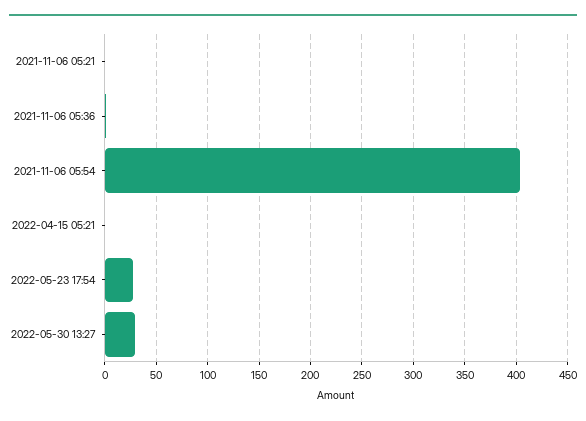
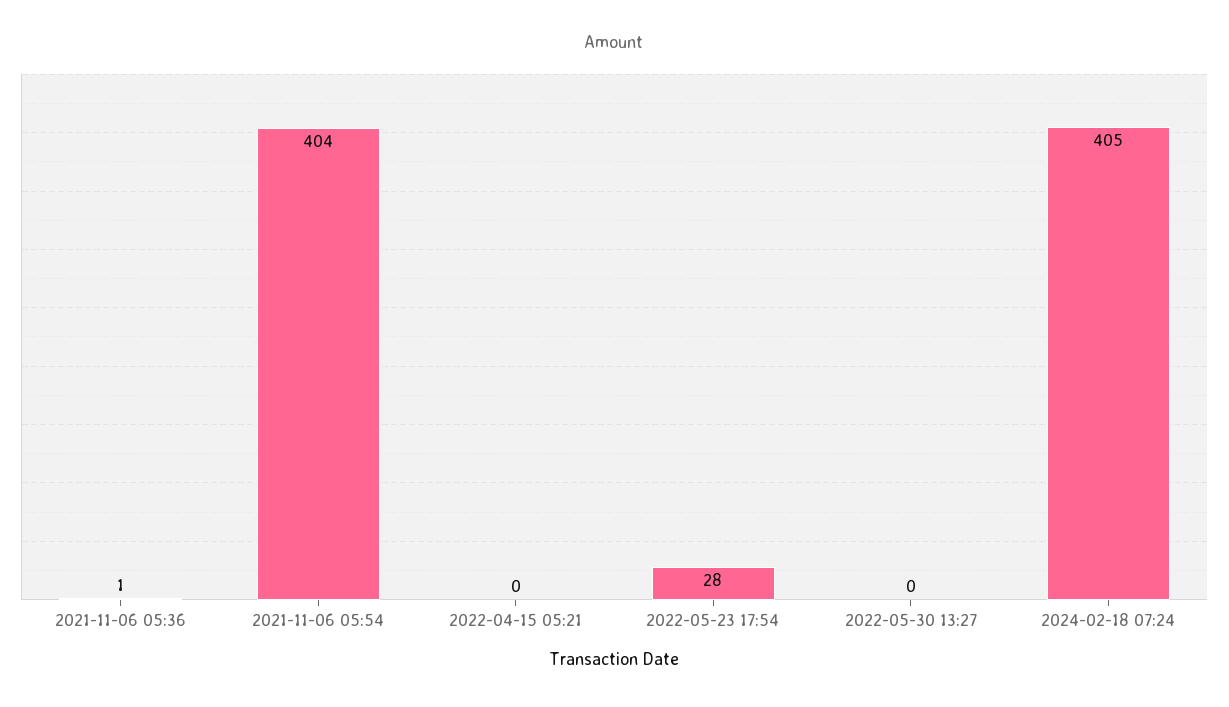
2021-11-06 05:21: 0 -> none
2022-05-30 13:27: 30 -> 0
2024-02-18 07:24: none -> 405

